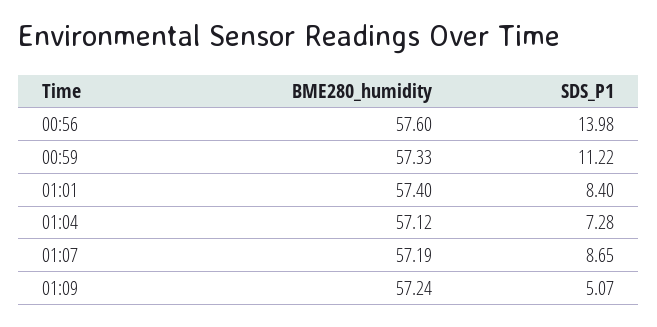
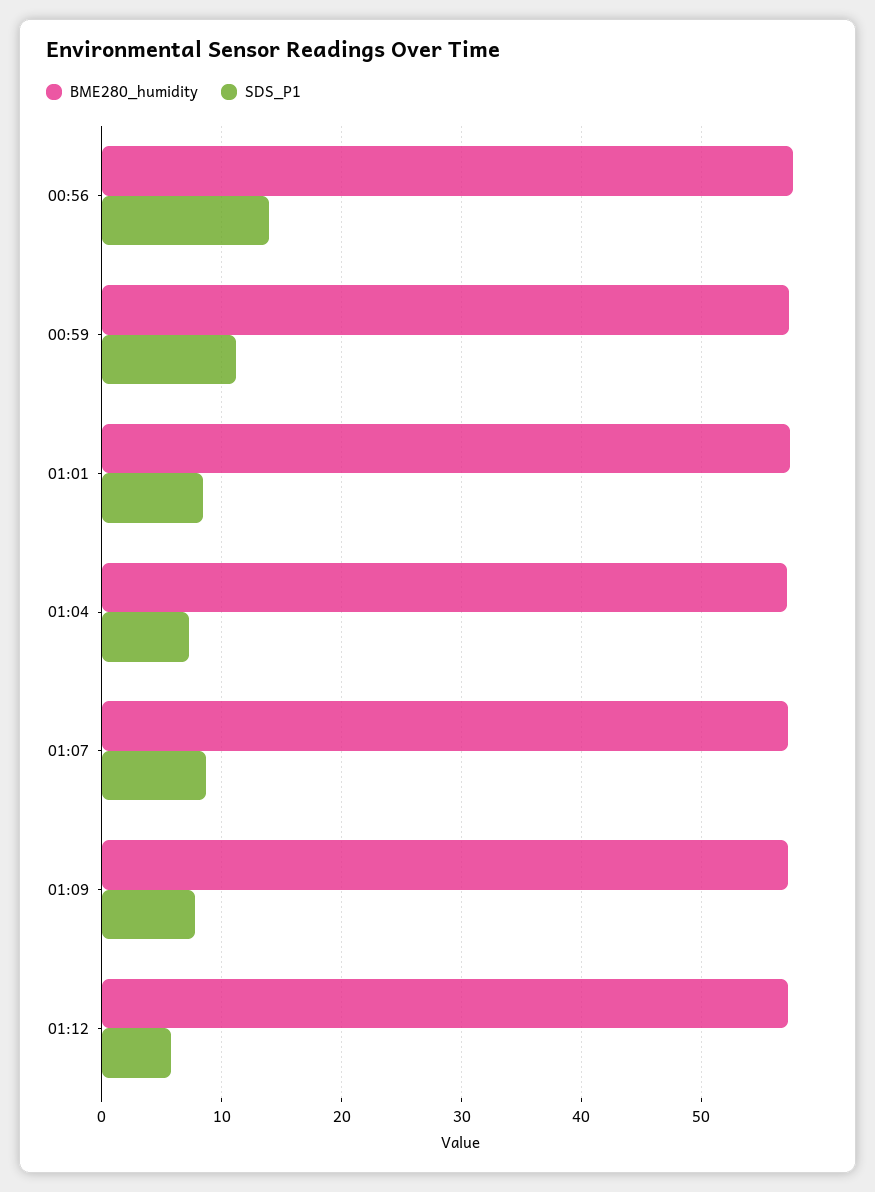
SDS_P1, 01:09: 5.07 -> 8
BME280_humidity, 01:12: none -> 57
SDS_P1, 01:12: none -> 6

